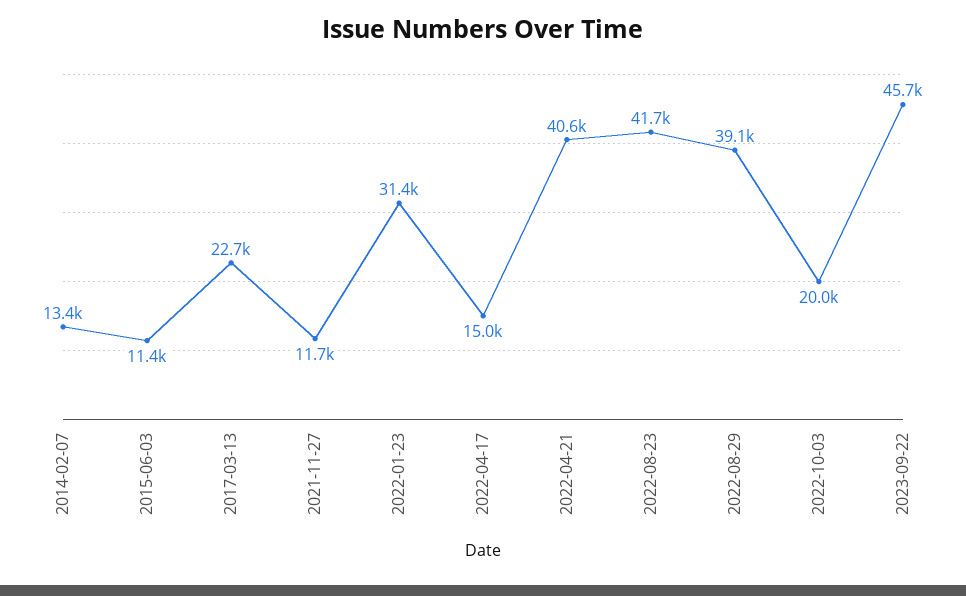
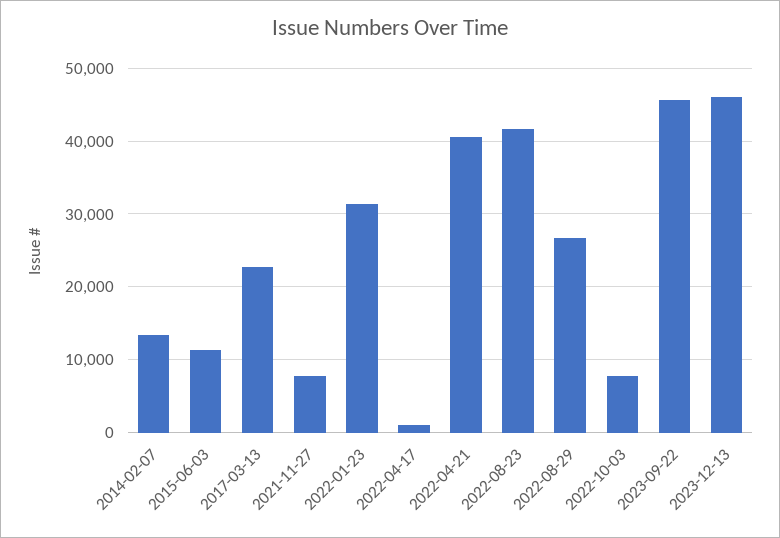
2021-11-27: 11700 -> 8000
2022-04-17: 15000 -> 1000
2022-08-29: 39100 -> 27000
2022-10-03: 20000 -> 8000
2023-12-13: none -> 46000

